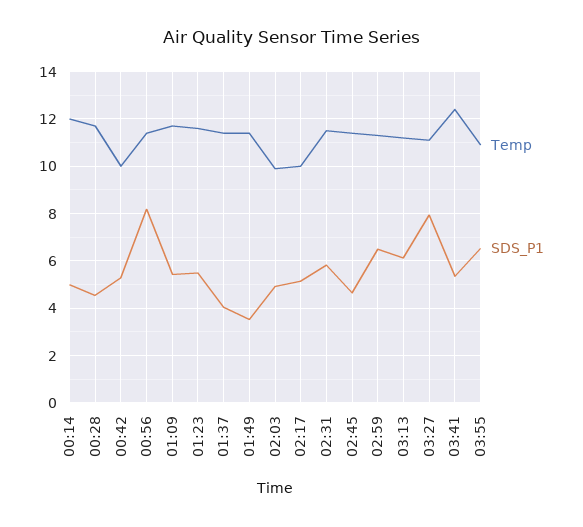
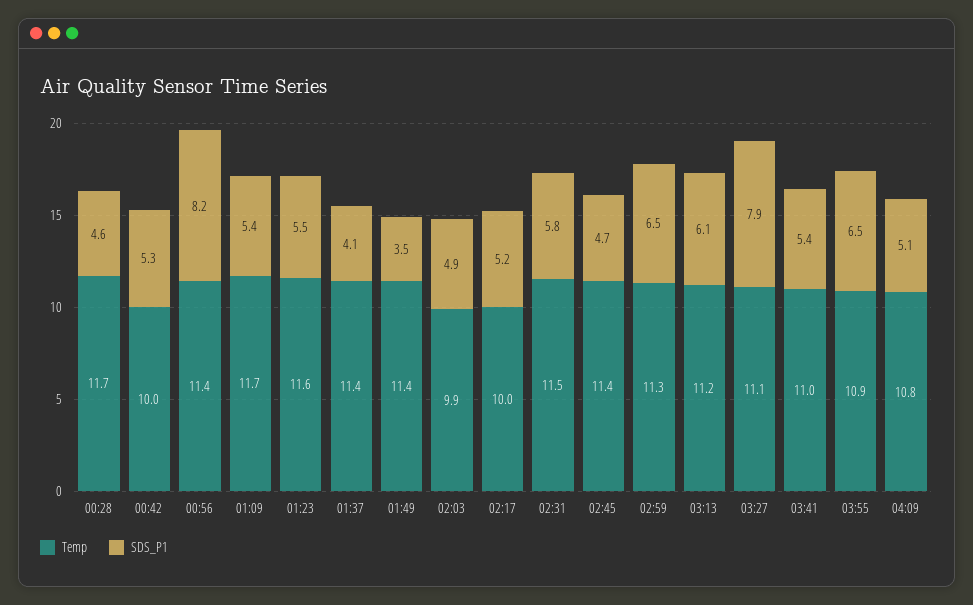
Temp, 00:14: 12 -> none
SDS_P1, 00:14: 5 -> none
Temp, 03:41: 12.5 -> 11
Temp, 04:09: none -> 10.8
SDS_P1, 04:09: none -> 5.1

